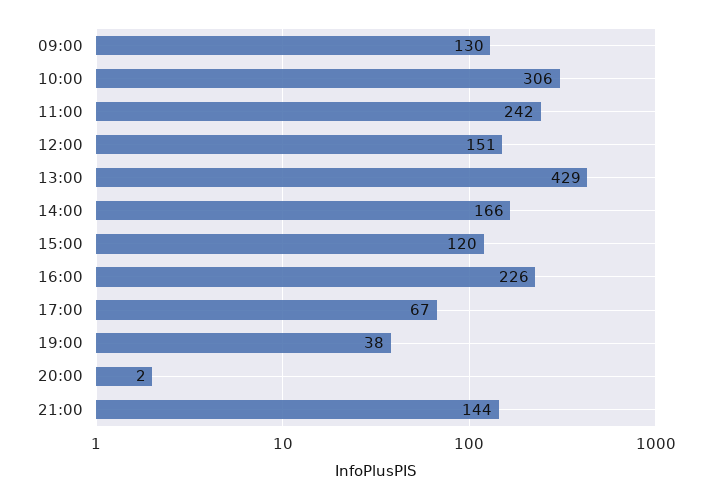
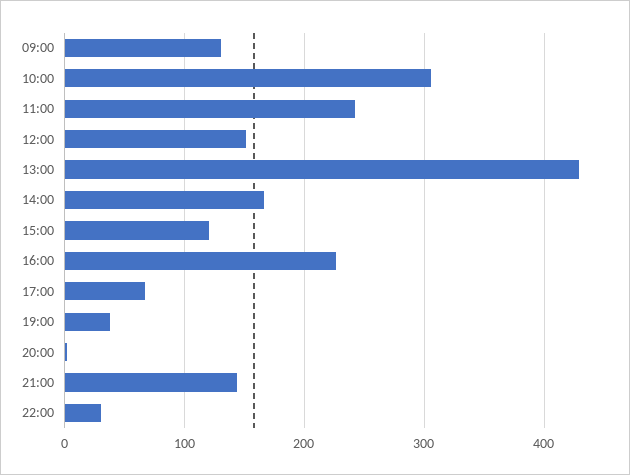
22:00: none -> 30

